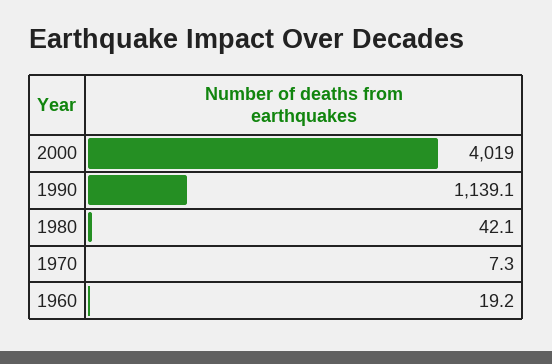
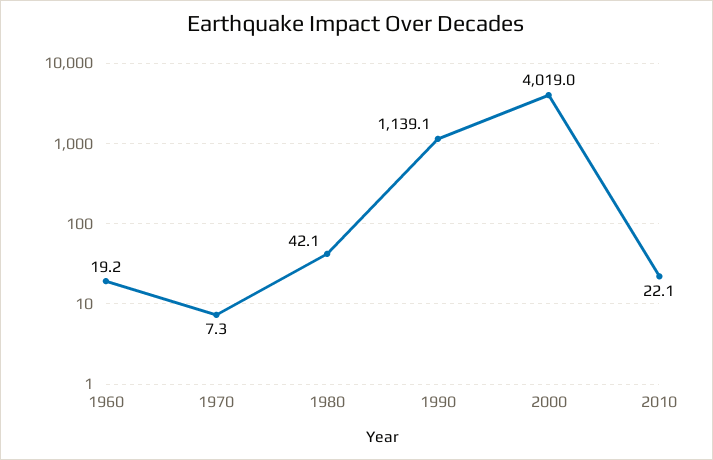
2010: none -> 22.1

